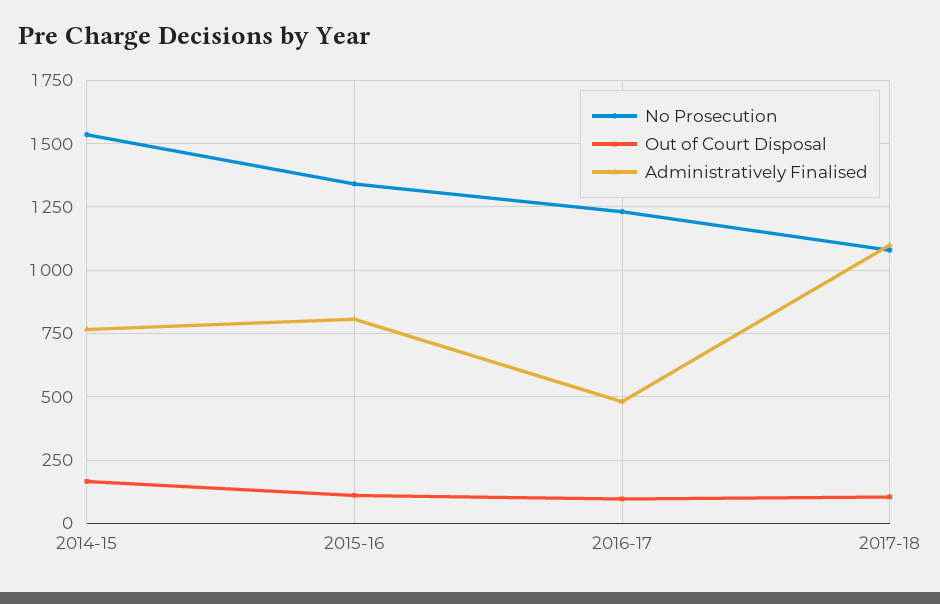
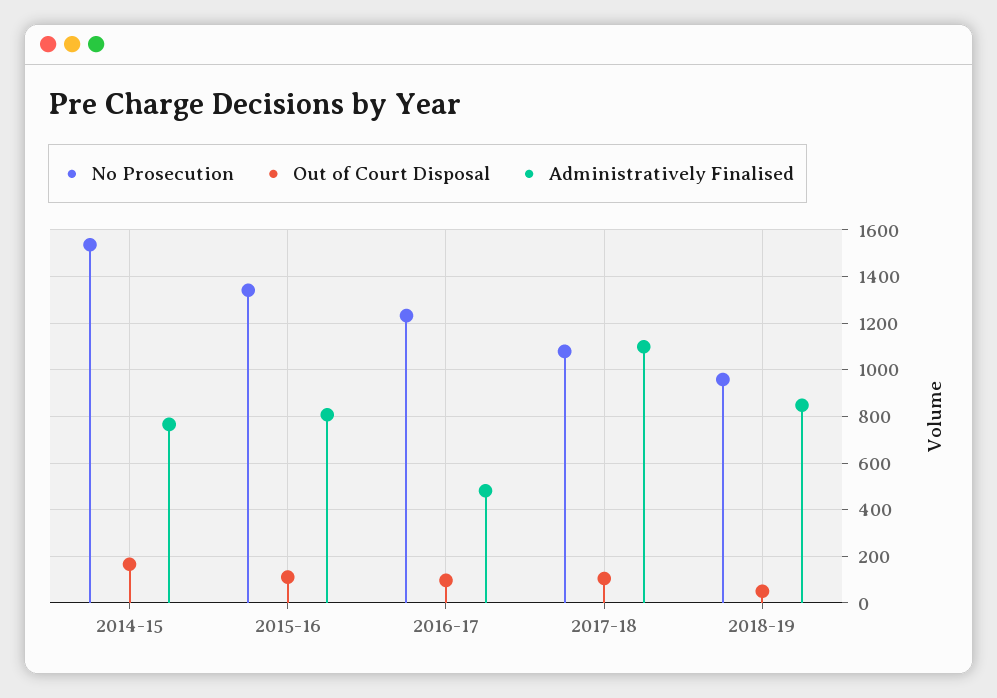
No Prosecution, 2018-19: none -> 950
Out of Court Disposal, 2018-19: none -> 50
Administratively Finalised, 2018-19: none -> 850

